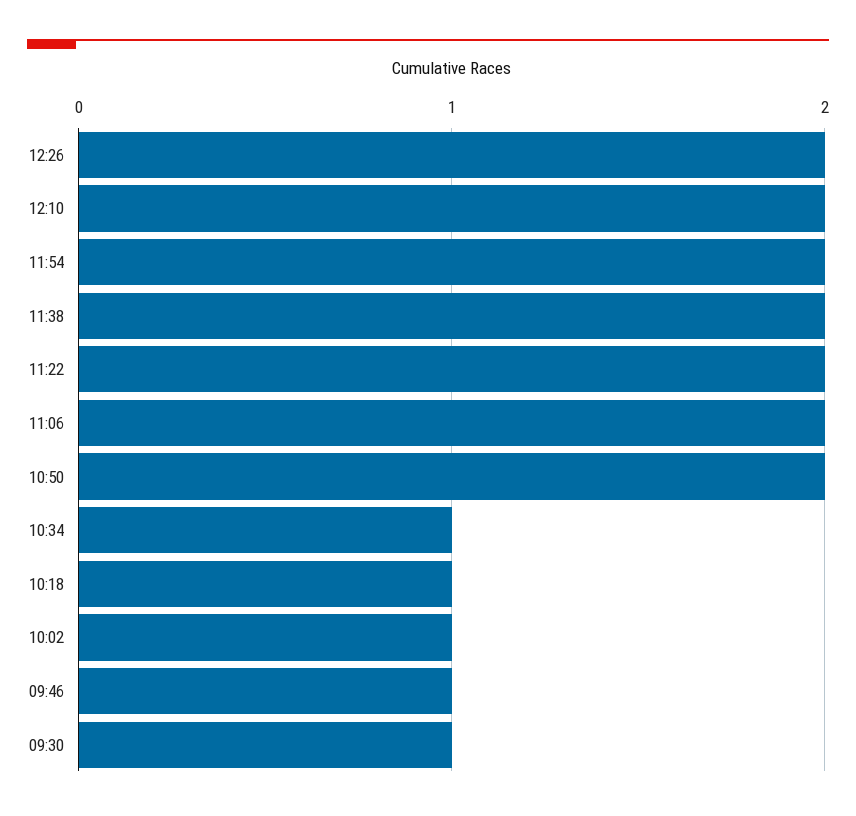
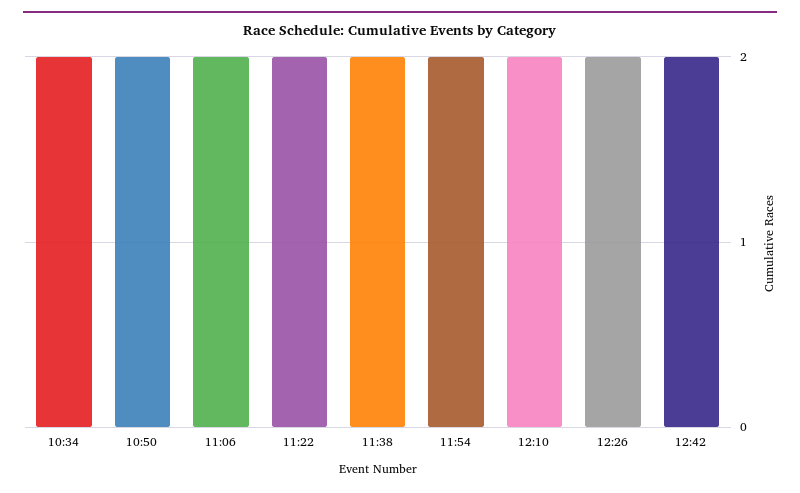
10:34: 1 -> 2
10:18: 1 -> none
10:02: 1 -> none
09:46: 1 -> none
09:30: 1 -> none
12:42: none -> 2

